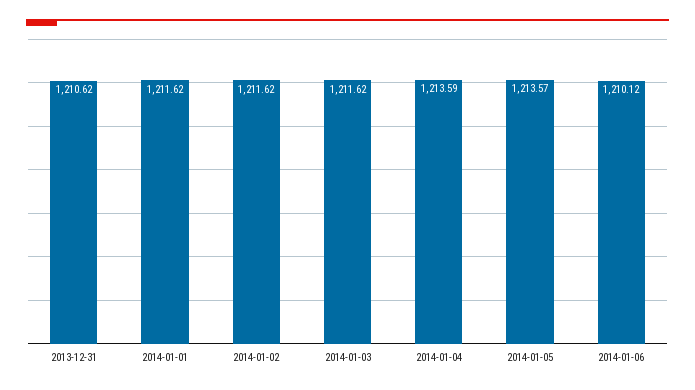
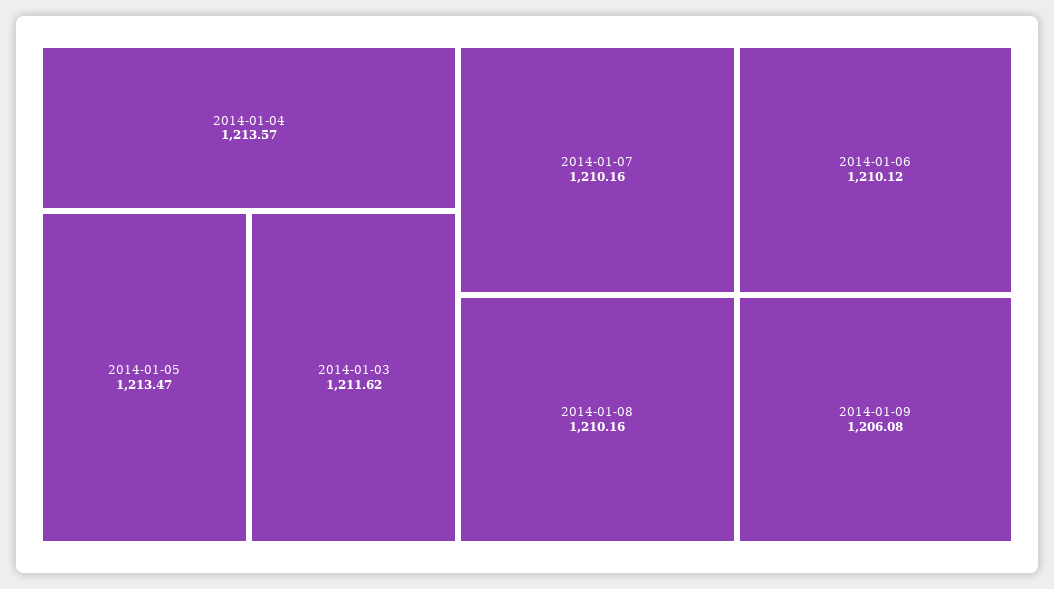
2013-12-31: 1210.62 -> none
2014-01-01: 1211.62 -> none
2014-01-02: 1211.62 -> none
2014-01-04: 1213.59 -> 1213.57
2014-01-05: 1213.57 -> 1213.47
2014-01-07: none -> 1210.16
2014-01-08: none -> 1210.16
2014-01-09: none -> 1206.08

